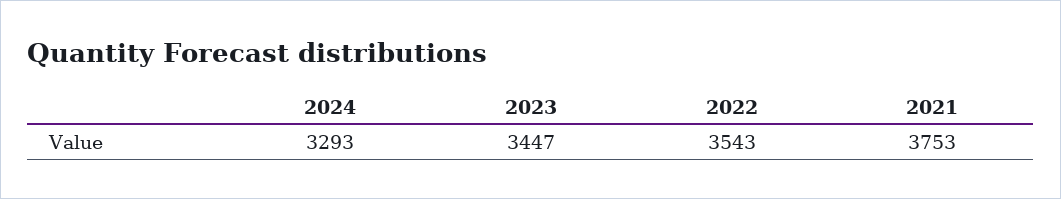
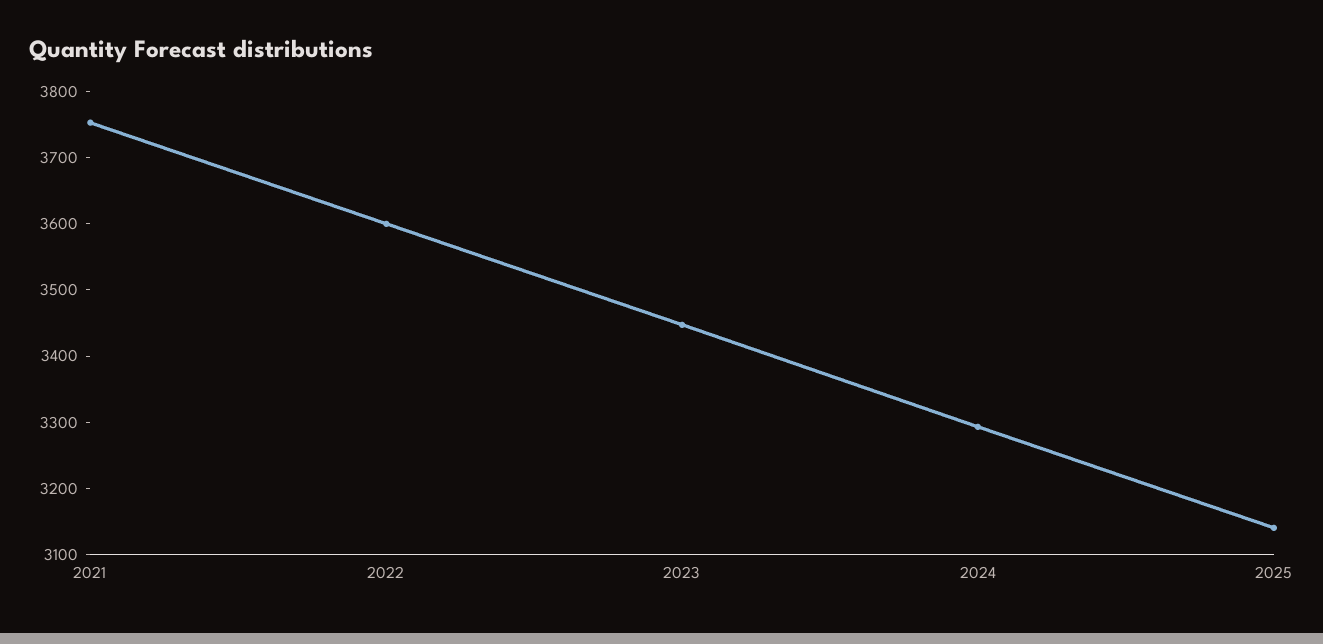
2022: 3543 -> 3600
2025: none -> 3140

